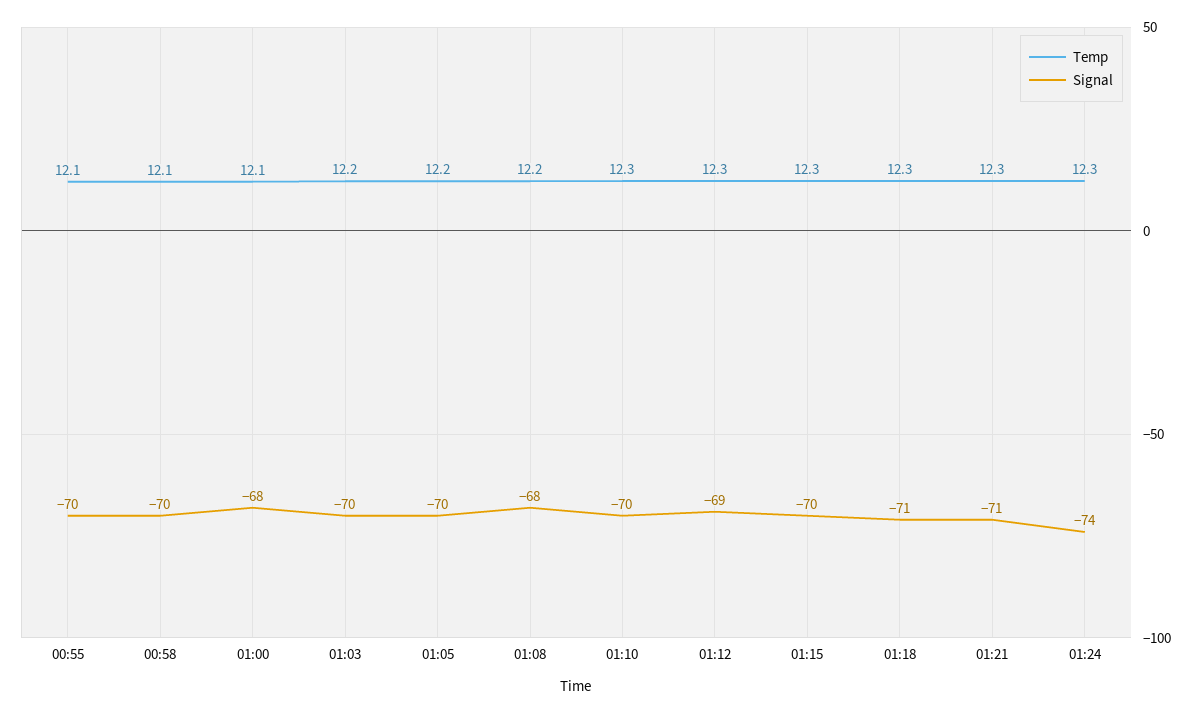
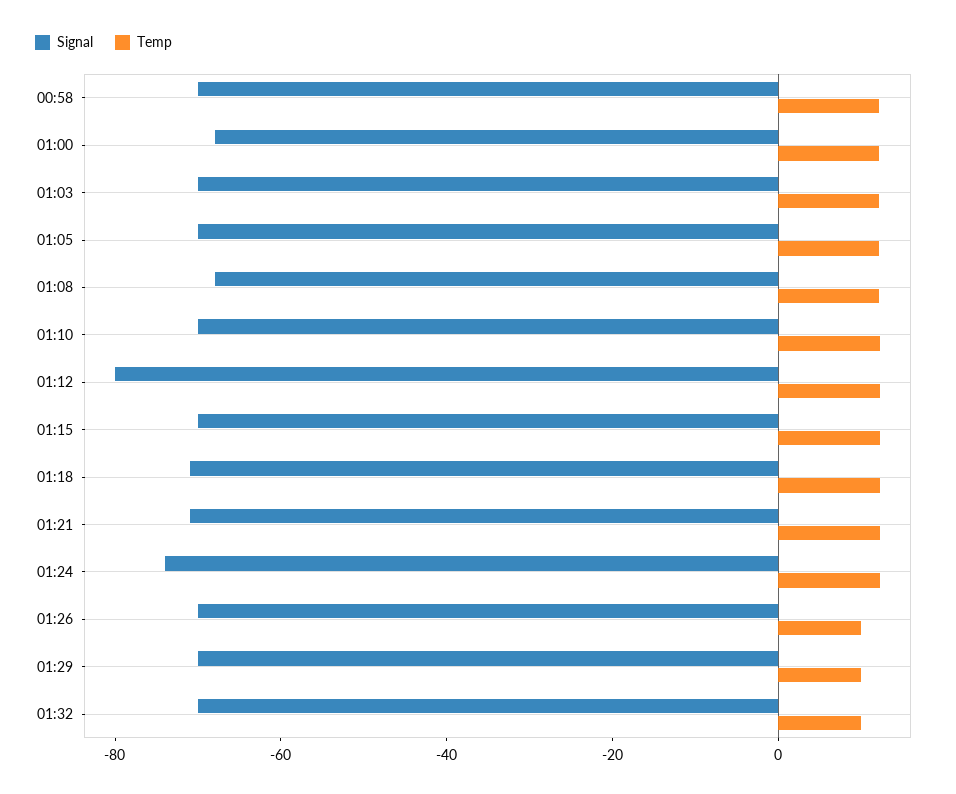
Temp, 00:55: 12.1 -> none
Signal, 00:55: -70 -> none
Signal, 01:12: -69 -> -80
Signal, 01:26: none -> -70
Temp, 01:26: none -> 10
Signal, 01:29: none -> -70
Temp, 01:29: none -> 10
Signal, 01:32: none -> -70
Temp, 01:32: none -> 10

